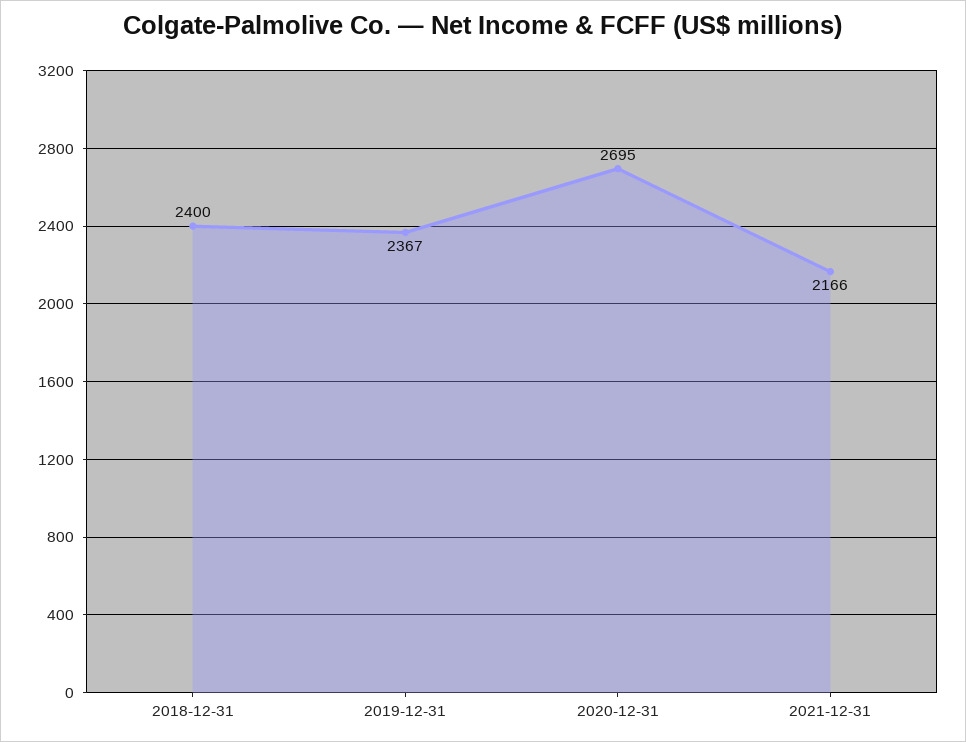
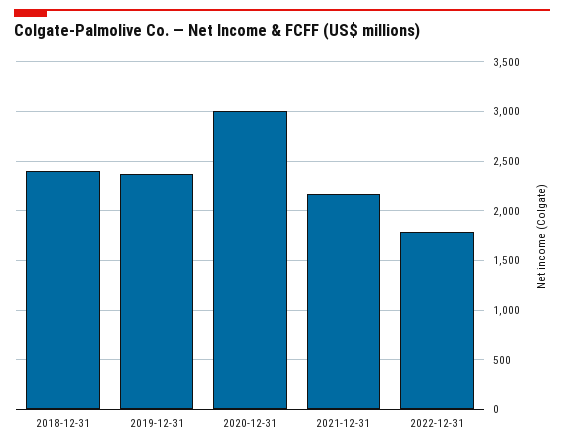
2020-12-31: 2695 -> 3000
2022-12-31: none -> 1800

